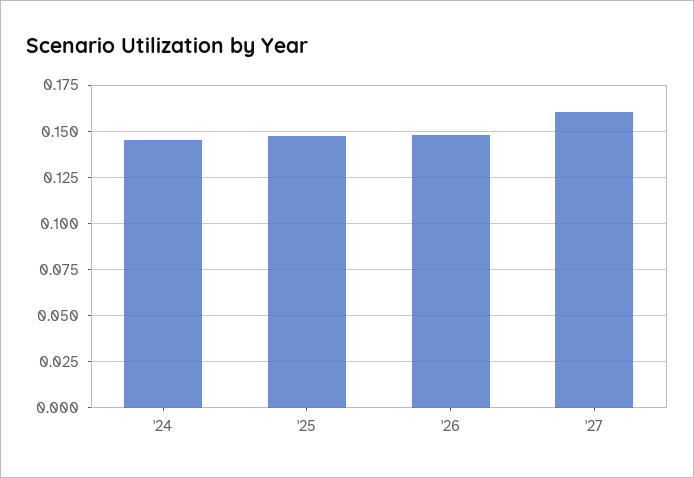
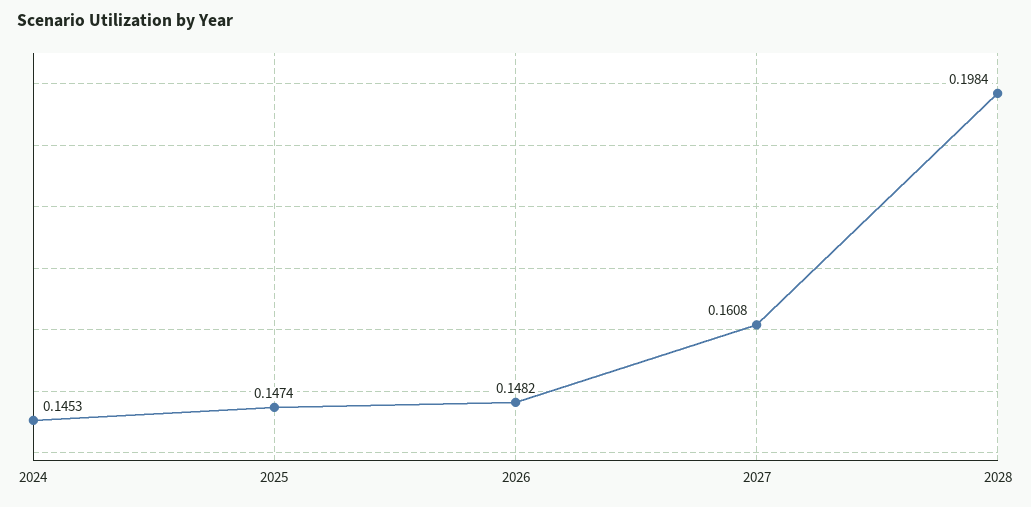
2028: none -> 0.1984

